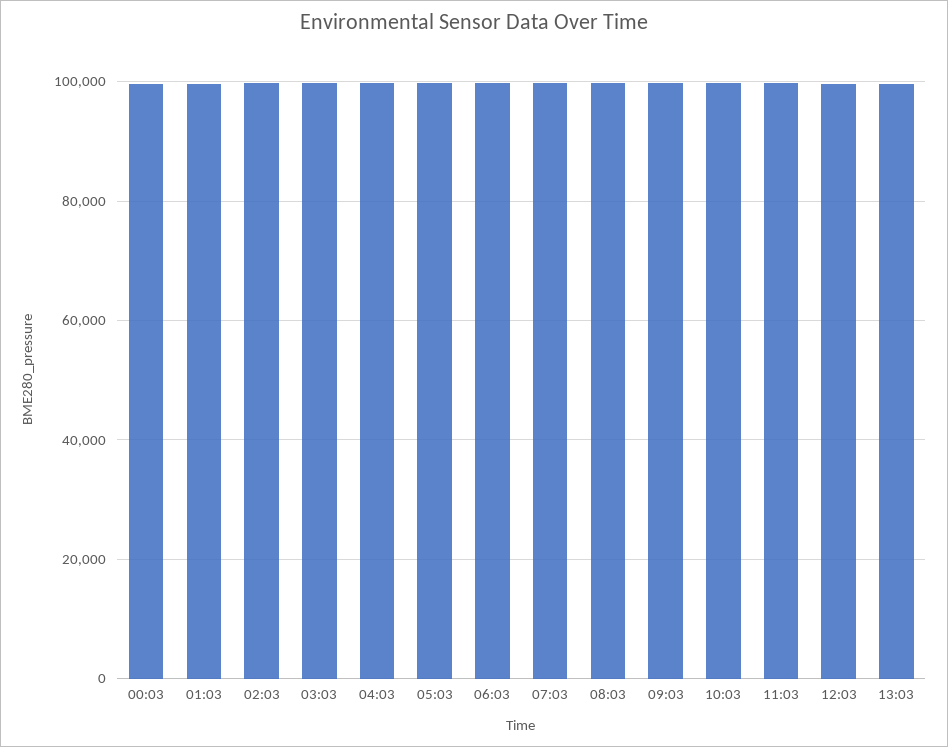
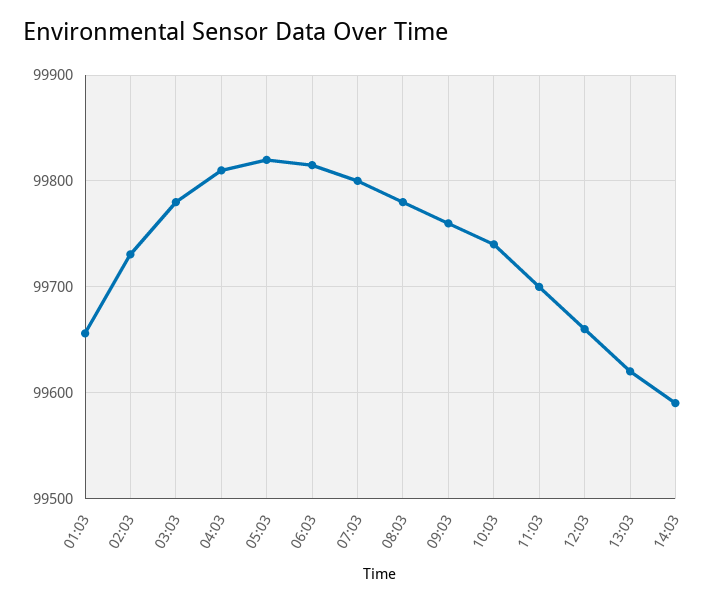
00:03: 100000 -> none
14:03: none -> 99590

